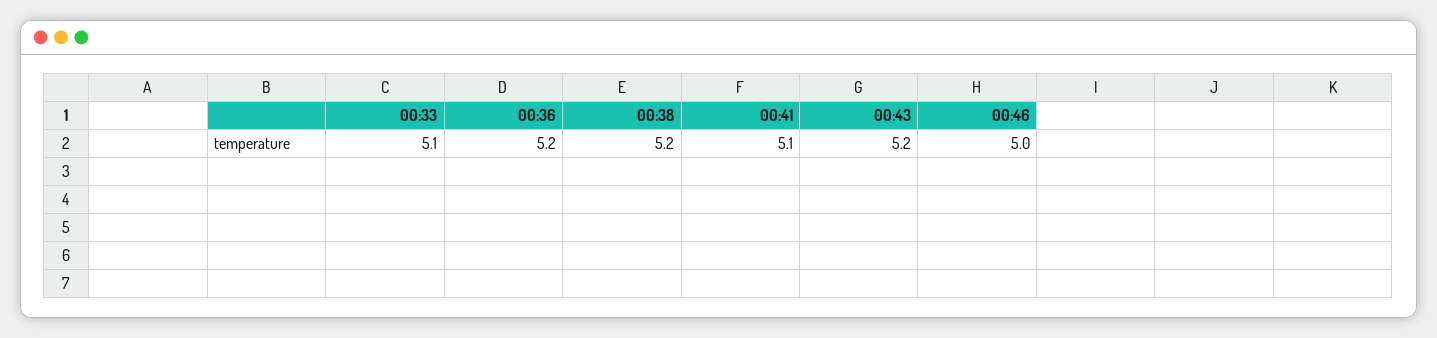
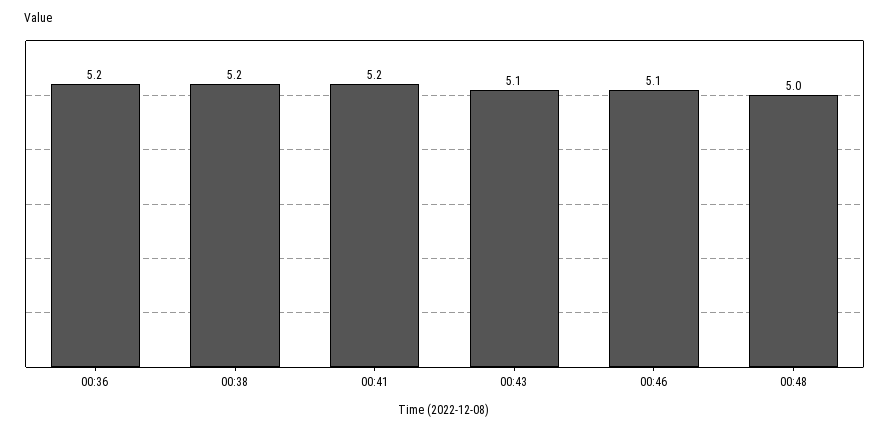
00:33: 5.1 -> none
00:41: 5.1 -> 5.2
00:43: 5.2 -> 5.1
00:46: 5 -> 5.1
00:48: none -> 5

